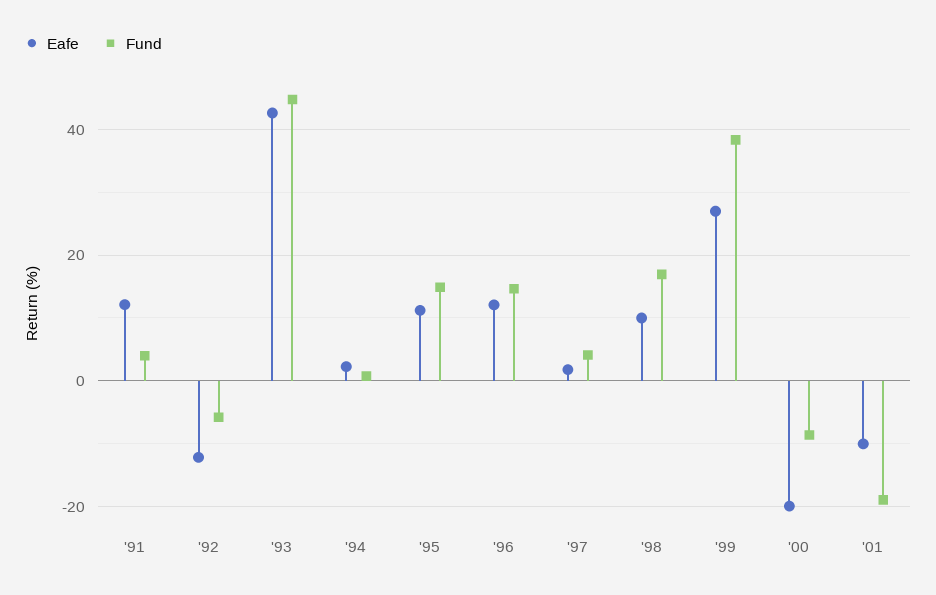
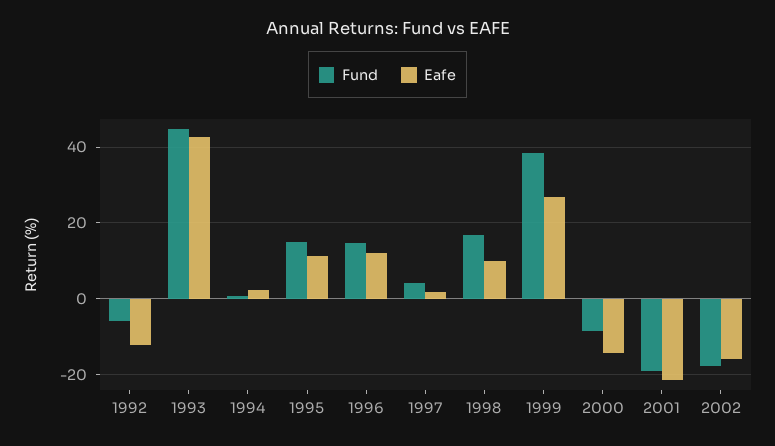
Eafe, '91: 12 -> none
Fund, '91: 4 -> none
Eafe, '00: -20 -> -14
Eafe, '01: -10 -> -22
Fund, 2002: none -> -18
Eafe, 2002: none -> -16

